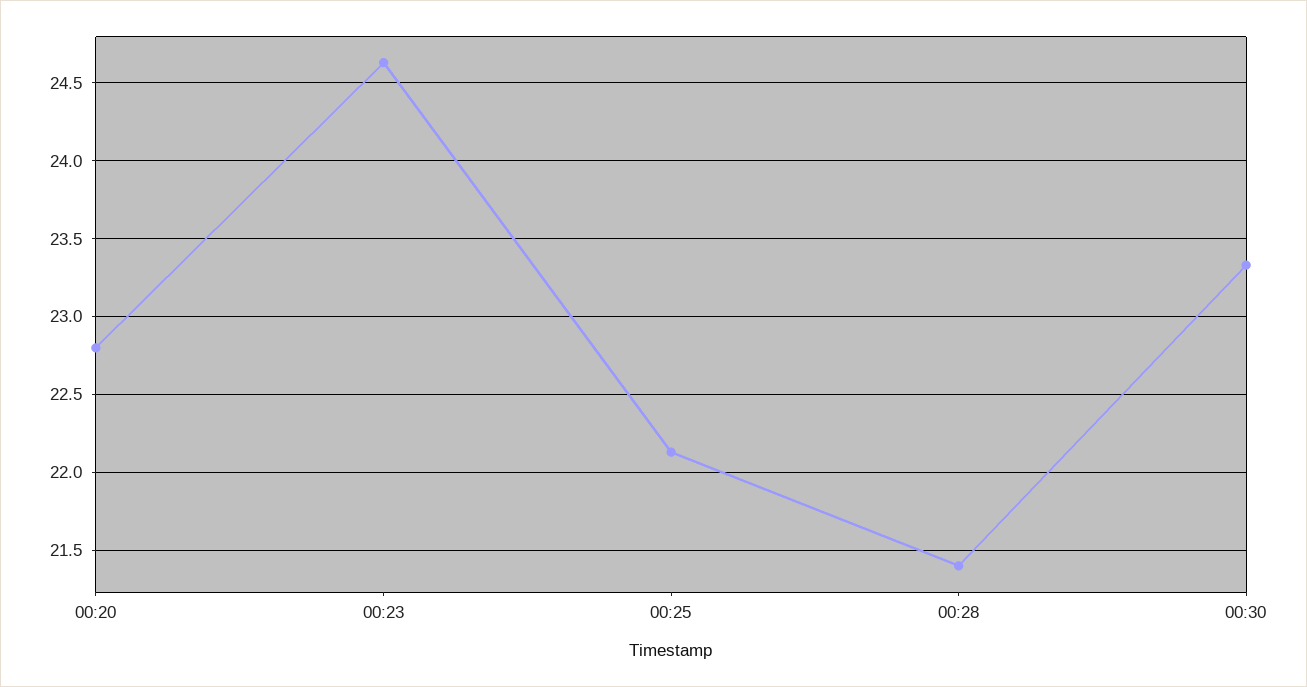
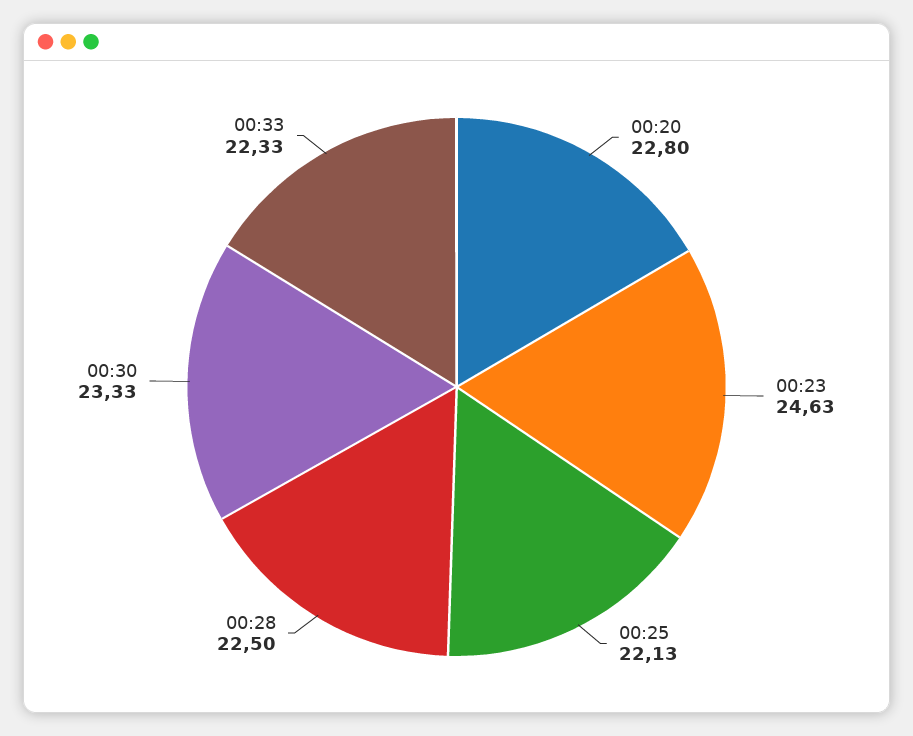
00:28: 21.4 -> 22.5
00:33: none -> 22.33

